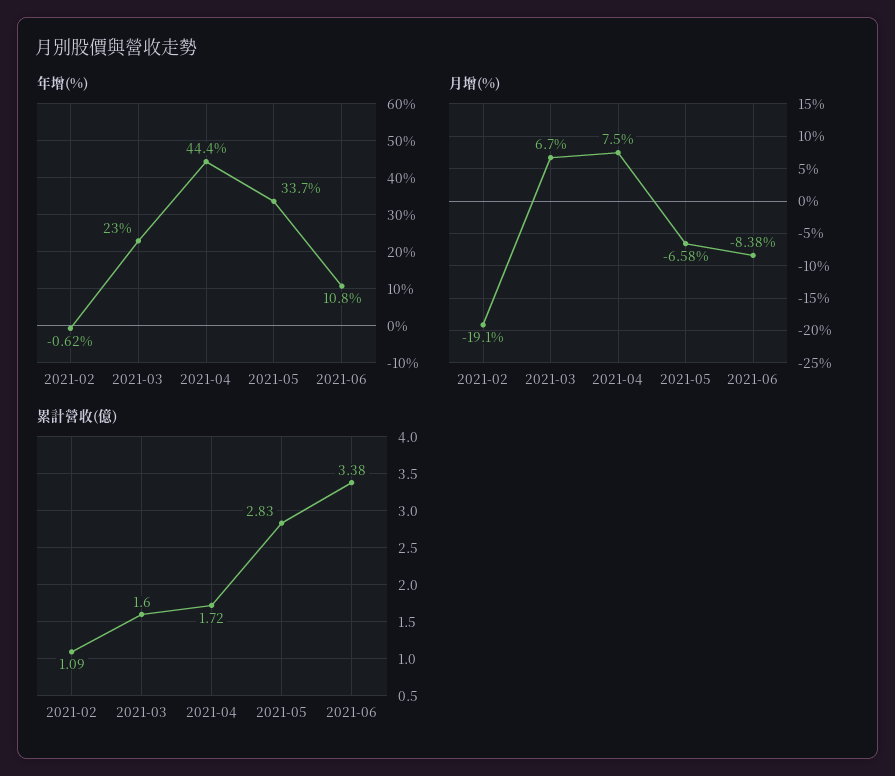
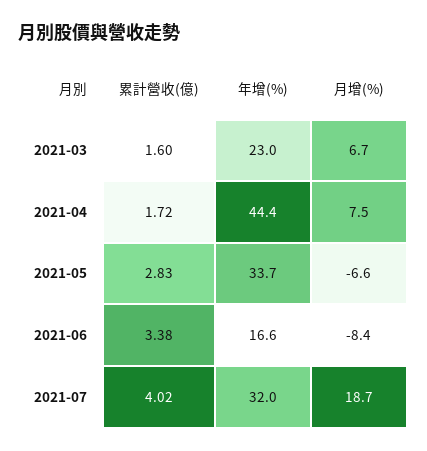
年增(%), 2021-02: -0.62 -> none
年增(%), 2021-06: 10.8 -> 16.6
月增(%), 2021-02: -19.1 -> none
累計營收(億), 2021-02: 1.09 -> none
累計營收(億), 2021-07: none -> 4.02
年增(%), 2021-07: none -> 32
月增(%), 2021-07: none -> 18.7

